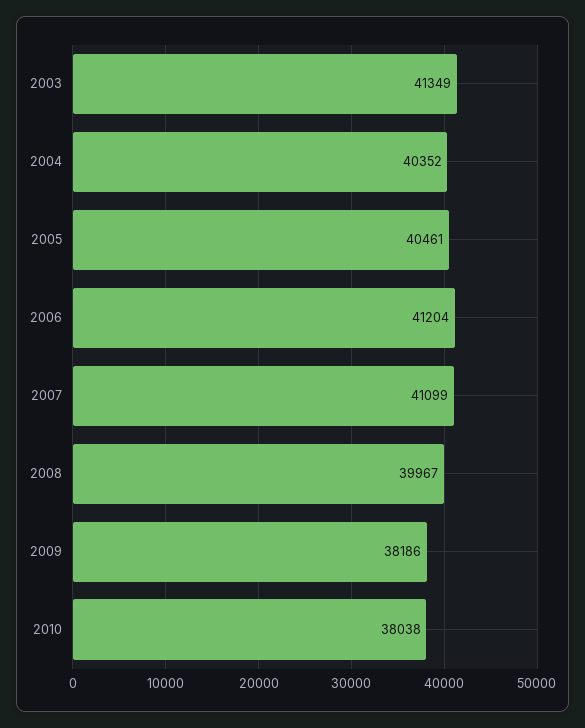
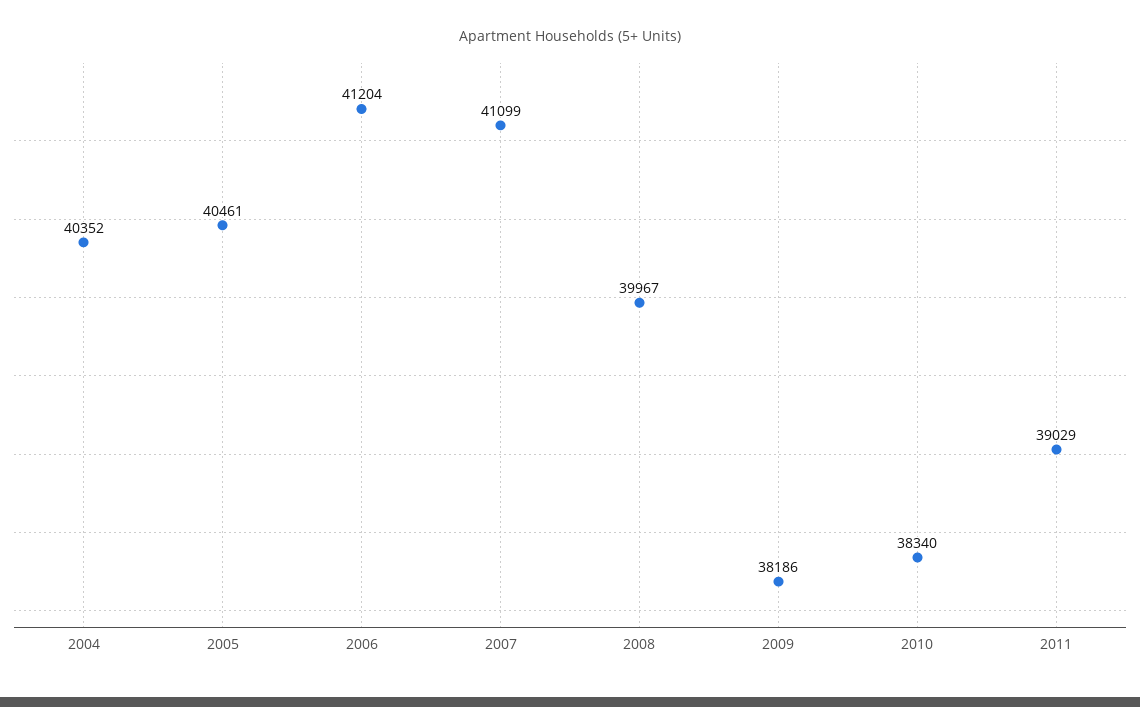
2003: 41349 -> none
2010: 38038 -> 38340
2011: none -> 39029

